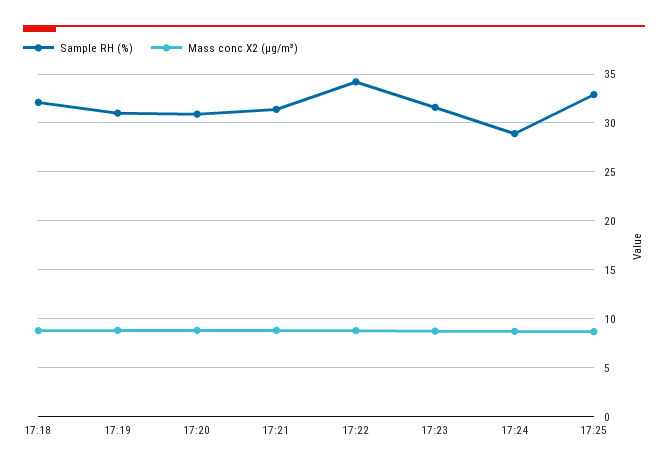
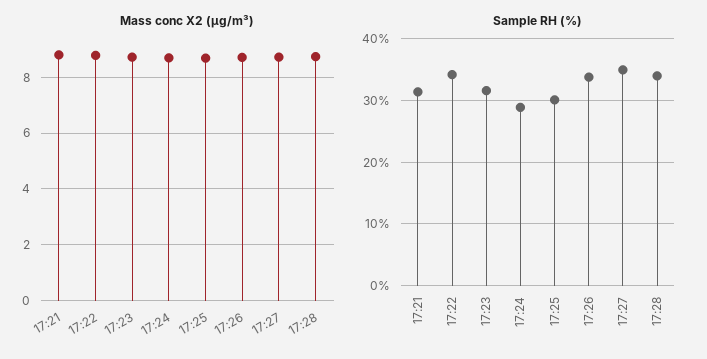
Sample RH (%), 17:18: 32 -> none
Mass conc X2 (μg/m³), 17:18: 9 -> none
Sample RH (%), 17:19: 31 -> none
Mass conc X2 (μg/m³), 17:19: 9 -> none
Sample RH (%), 17:20: 31 -> none
Mass conc X2 (μg/m³), 17:20: 9 -> none
Sample RH (%), 17:25: 33 -> 30
Mass conc X2 (μg/m³), 17:26: none -> 8.75
Mass conc X2 (μg/m³), 17:27: none -> 8.75
Mass conc X2 (μg/m³), 17:28: none -> 8.75
Sample RH (%), 17:26: none -> 34
Sample RH (%), 17:27: none -> 35
Sample RH (%), 17:28: none -> 34

